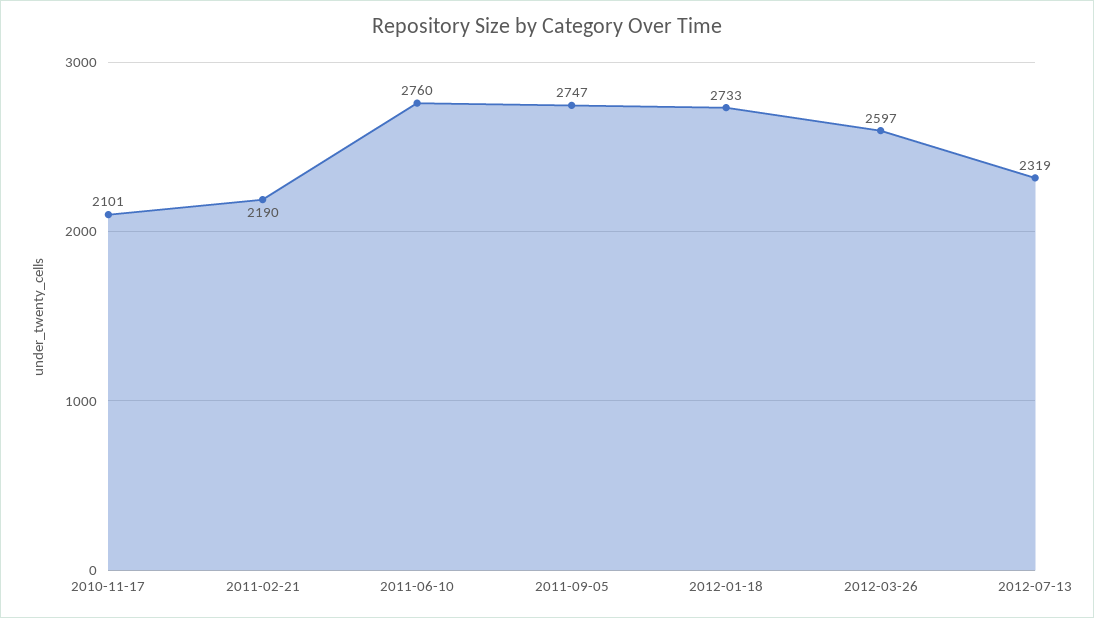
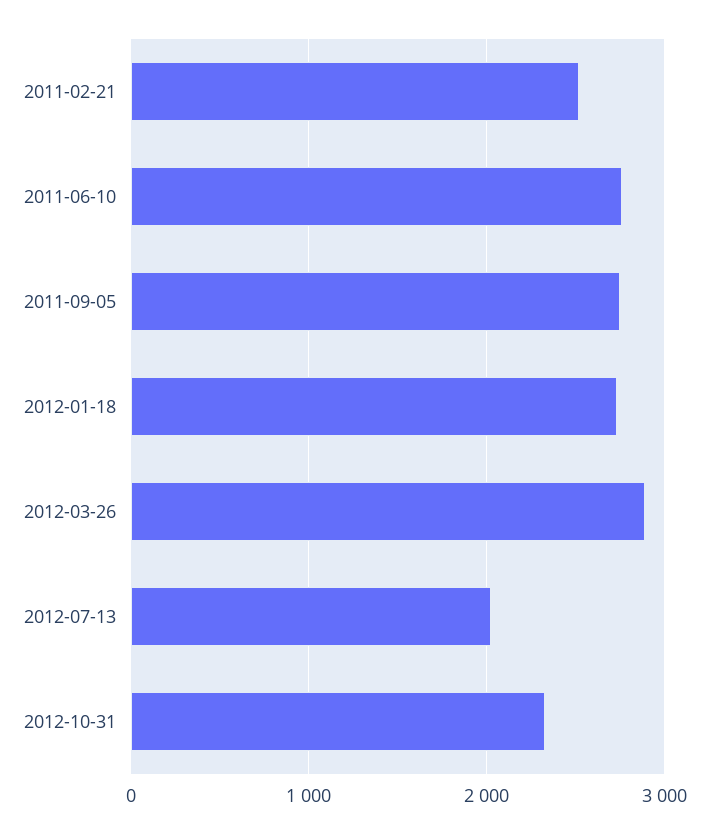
2010-11-17: 2101 -> none
2011-02-21: 2190 -> 2500
2012-03-26: 2597 -> 2900
2012-07-13: 2319 -> 2000
2012-10-31: none -> 2300

